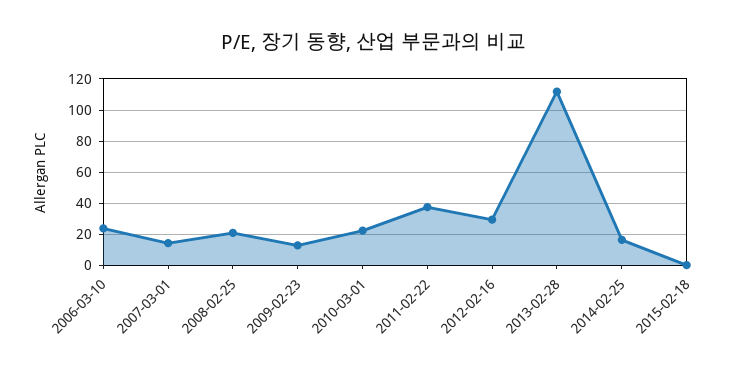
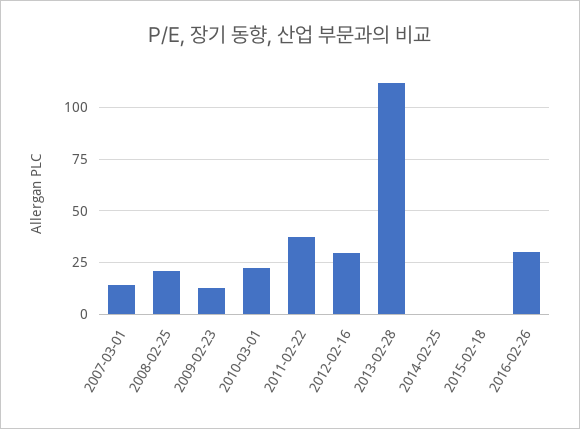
2006-03-10: 25 -> none
2014-02-25: 15 -> 0
2016-02-26: none -> 30

